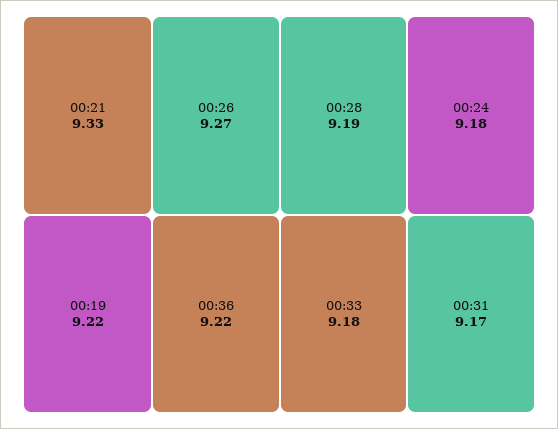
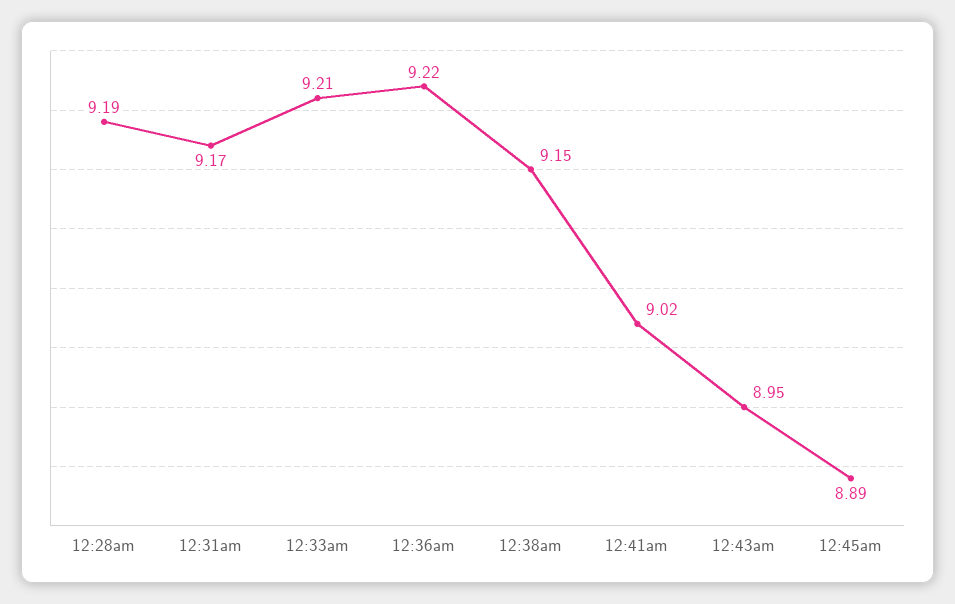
00:21: 9.33 -> none
00:26: 9.27 -> none
00:19: 9.22 -> none
00:24: 9.18 -> none
00:33: 9.18 -> 9.21
12:38am: none -> 9.15
12:41am: none -> 9.02
12:43am: none -> 8.95
12:45am: none -> 8.89

